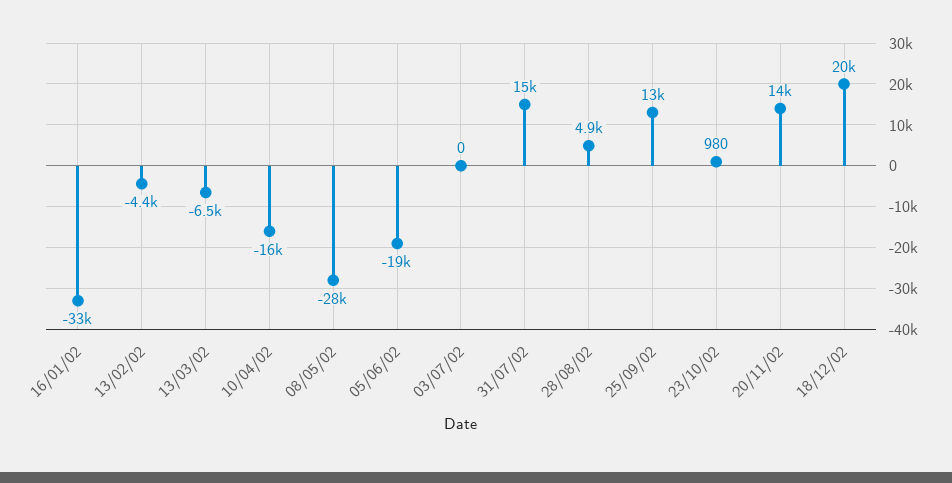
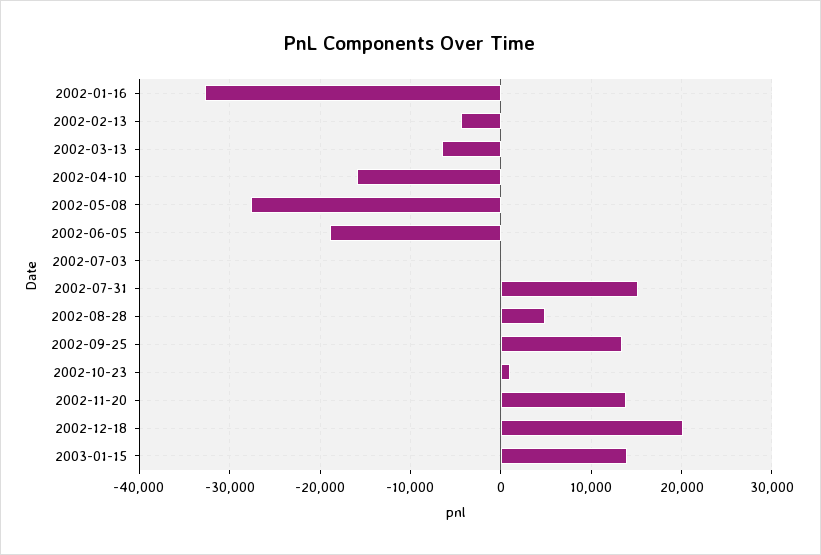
2003-01-15: none -> 14000

